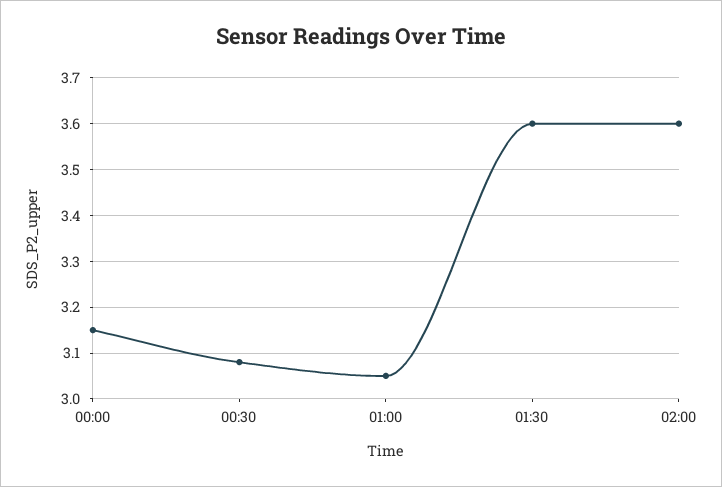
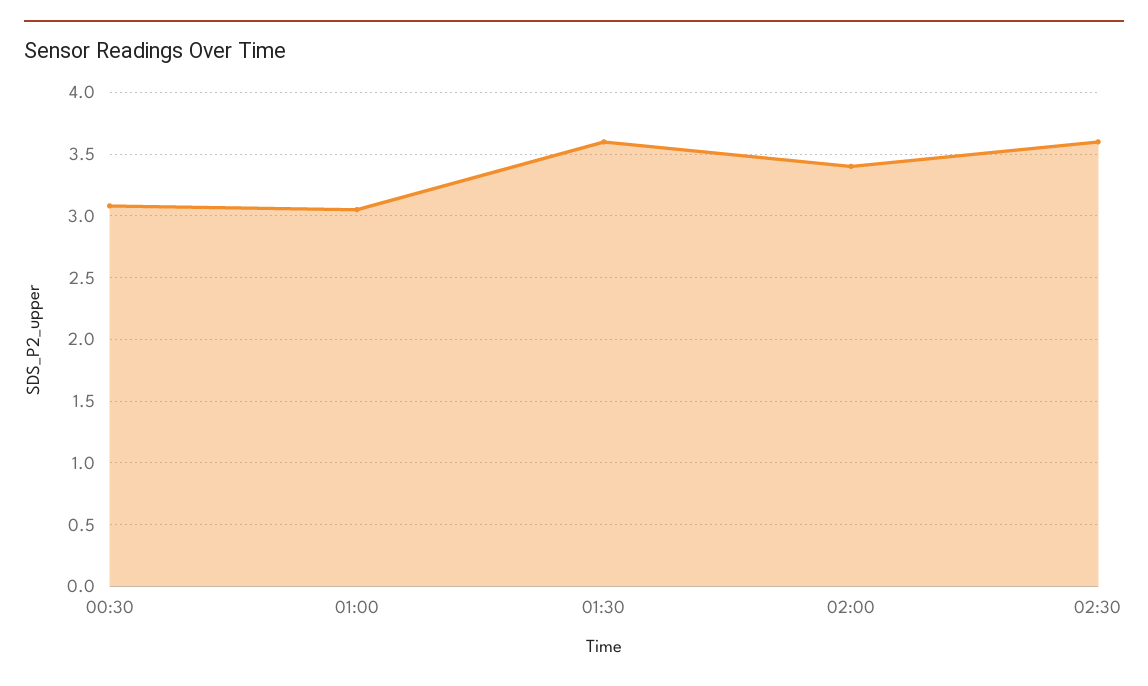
00:00: 3.15 -> none
02:00: 3.6 -> 3.4
02:30: none -> 3.6

